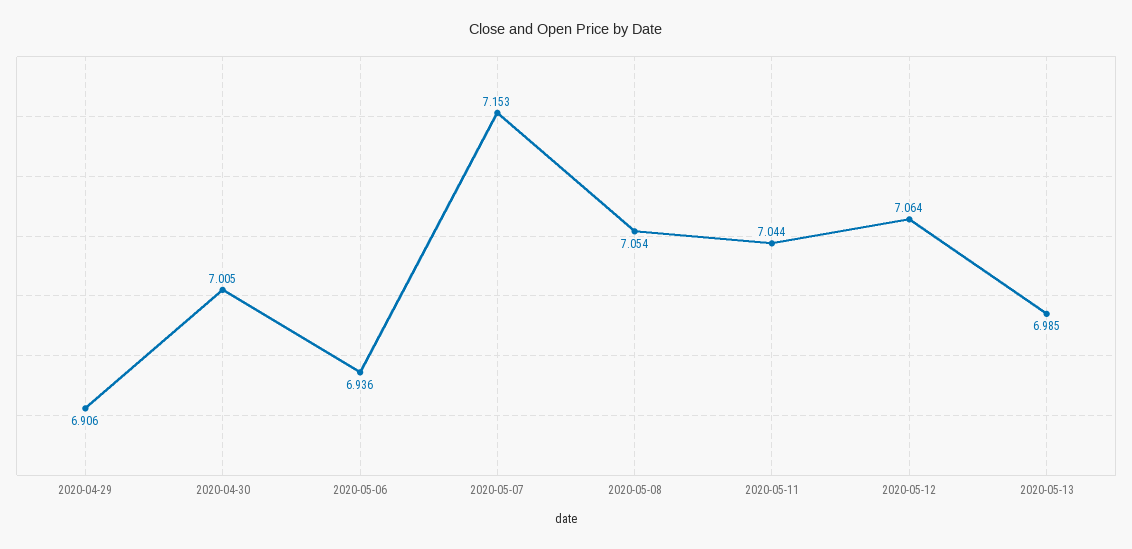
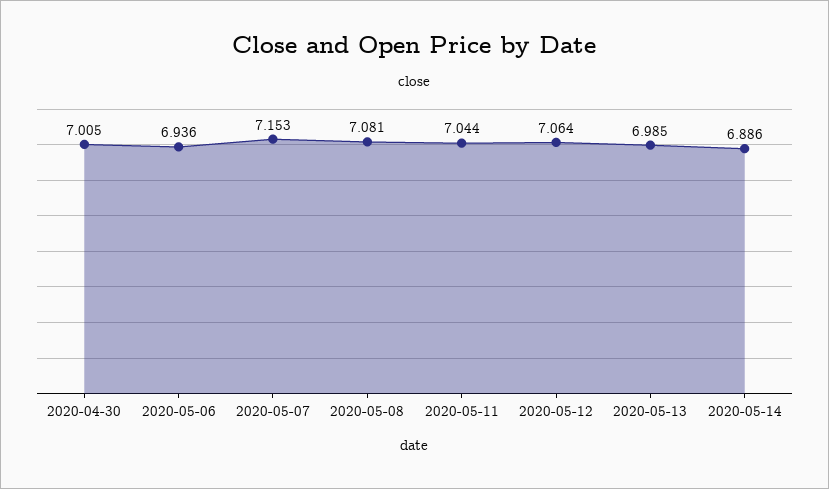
2020-04-29: 6.906 -> none
2020-05-08: 7.054 -> 7.081
2020-05-14: none -> 6.886

